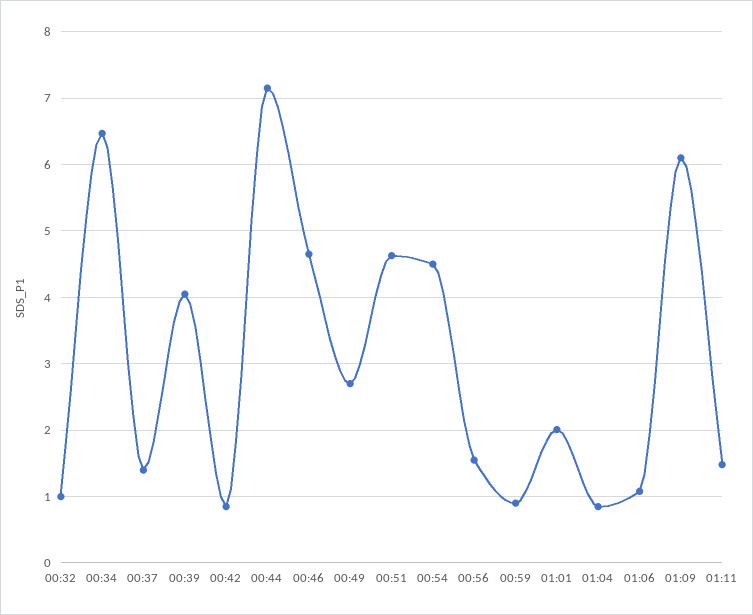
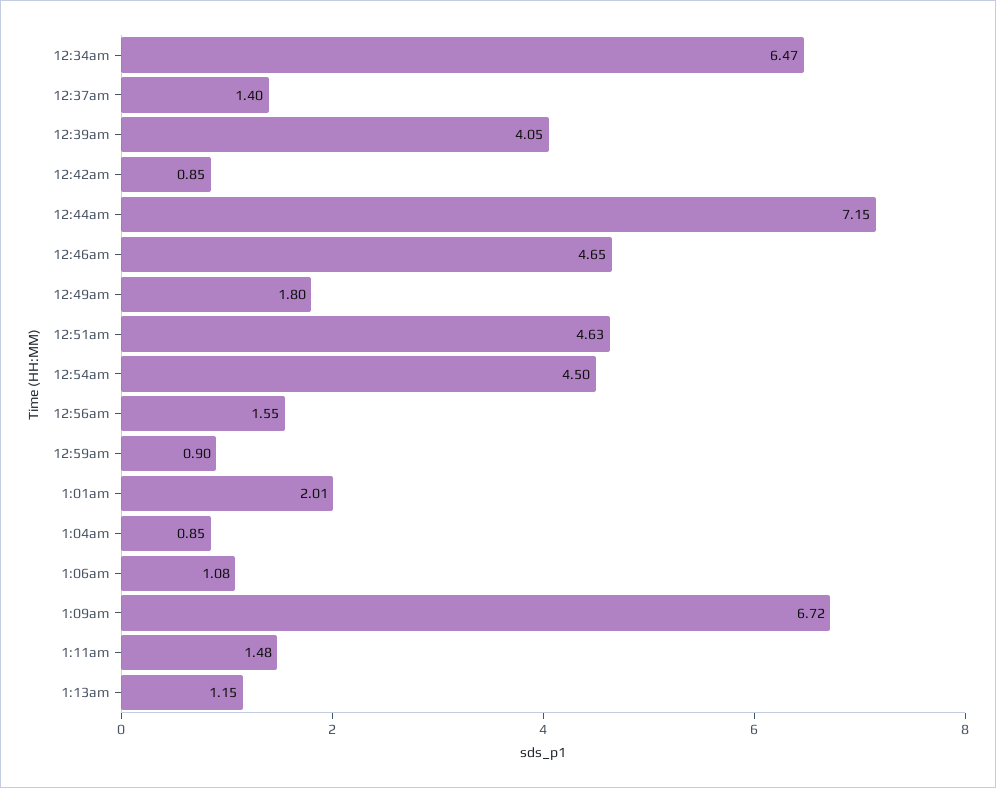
00:32: 1 -> none
00:49: 2.7 -> 1.8
01:09: 6.1 -> 6.72
1:13am: none -> 1.15

